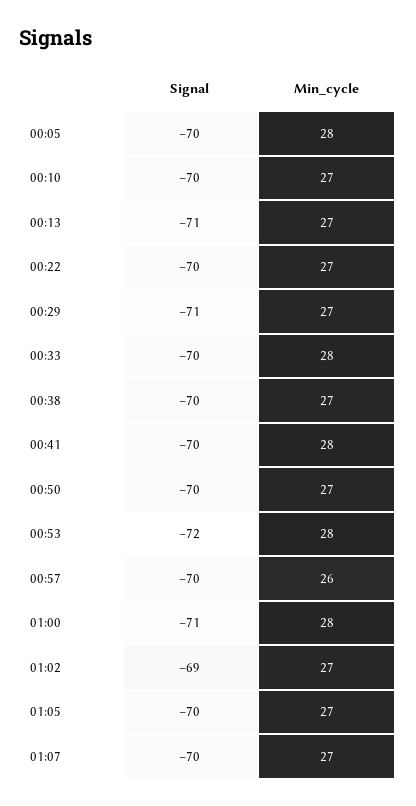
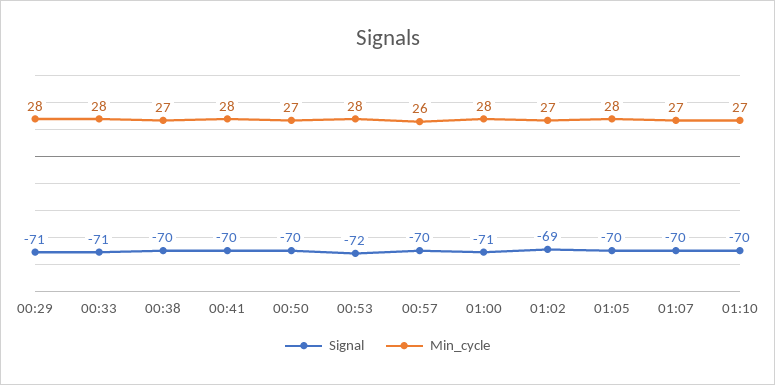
Signal, 00:05: -70 -> none
Min_cycle, 00:05: 28 -> none
Signal, 00:10: -70 -> none
Min_cycle, 00:10: 27 -> none
Signal, 00:13: -71 -> none
Min_cycle, 00:13: 27 -> none
Signal, 00:22: -70 -> none
Min_cycle, 00:22: 27 -> none
Min_cycle, 00:29: 27 -> 28
Signal, 00:33: -70 -> -71
Min_cycle, 01:05: 27 -> 28
Signal, 01:10: none -> -70
Min_cycle, 01:10: none -> 27

